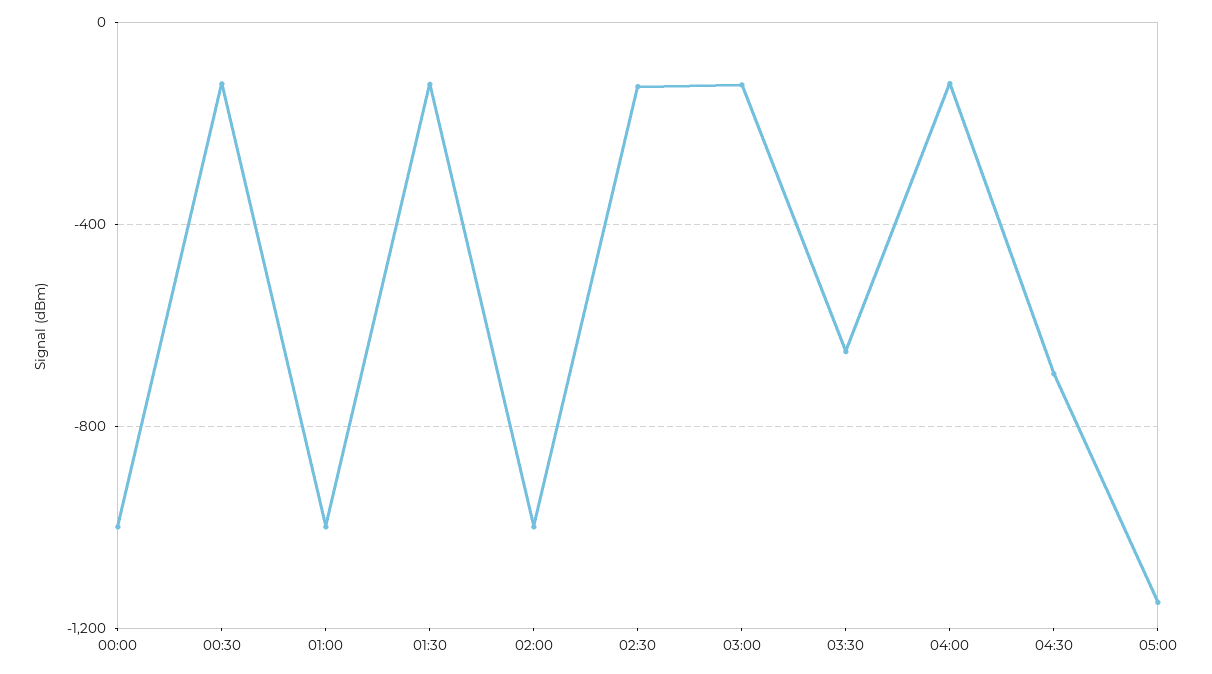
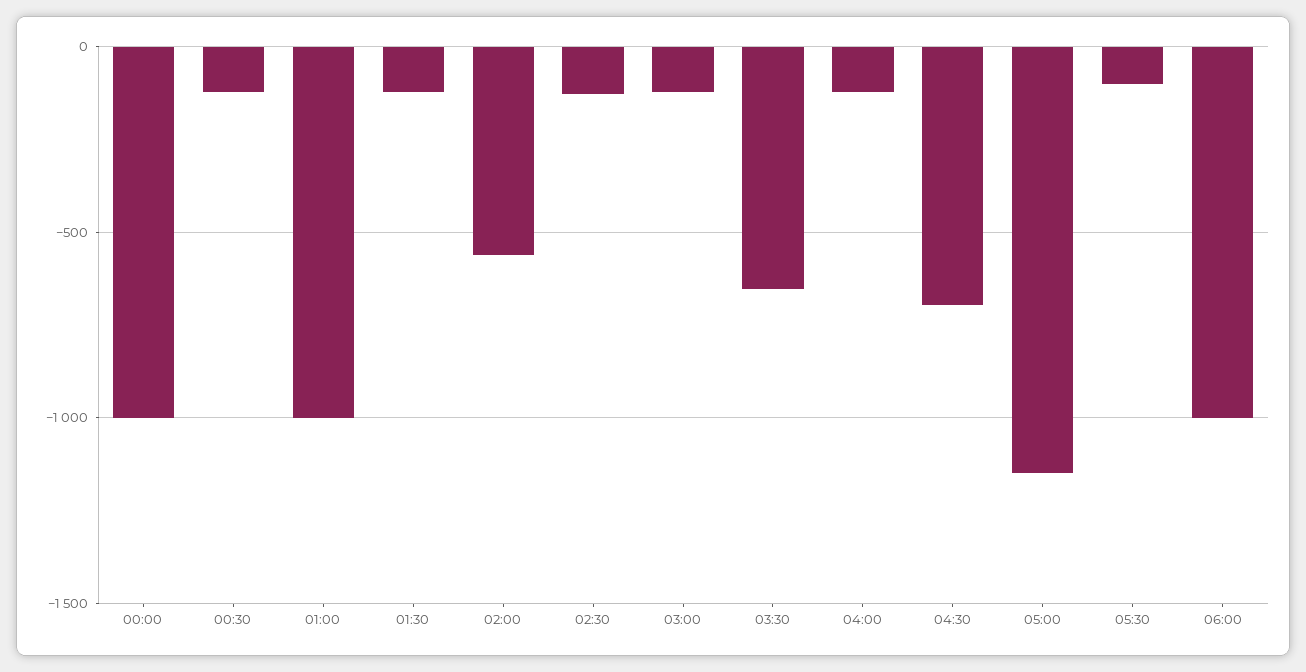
02:00: -1000 -> -550
05:30: none -> -100
06:00: none -> -1000

